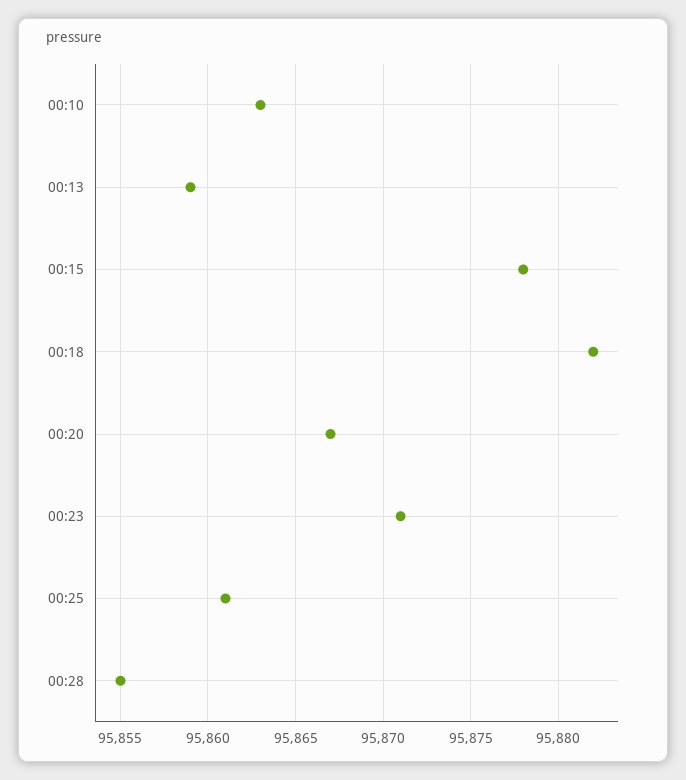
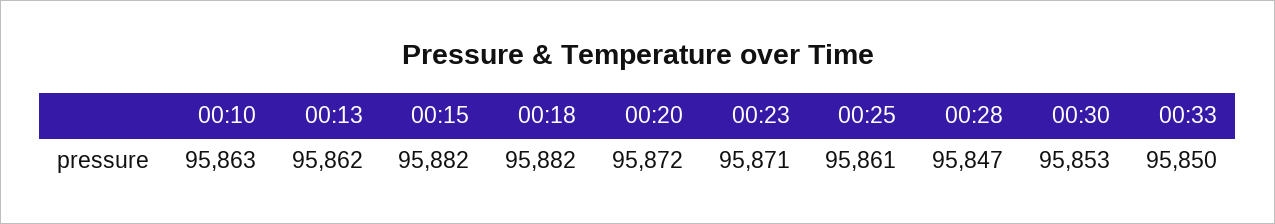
00:13: 95859 -> 95862
00:15: 95878 -> 95882
00:20: 95867 -> 95872
00:28: 95855 -> 95847
00:30: none -> 95853
00:33: none -> 95850

